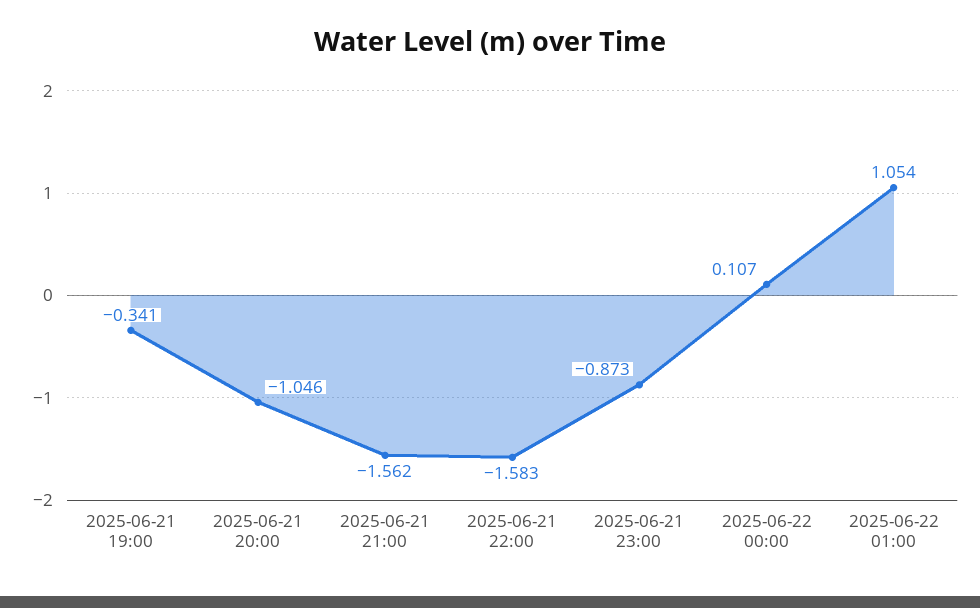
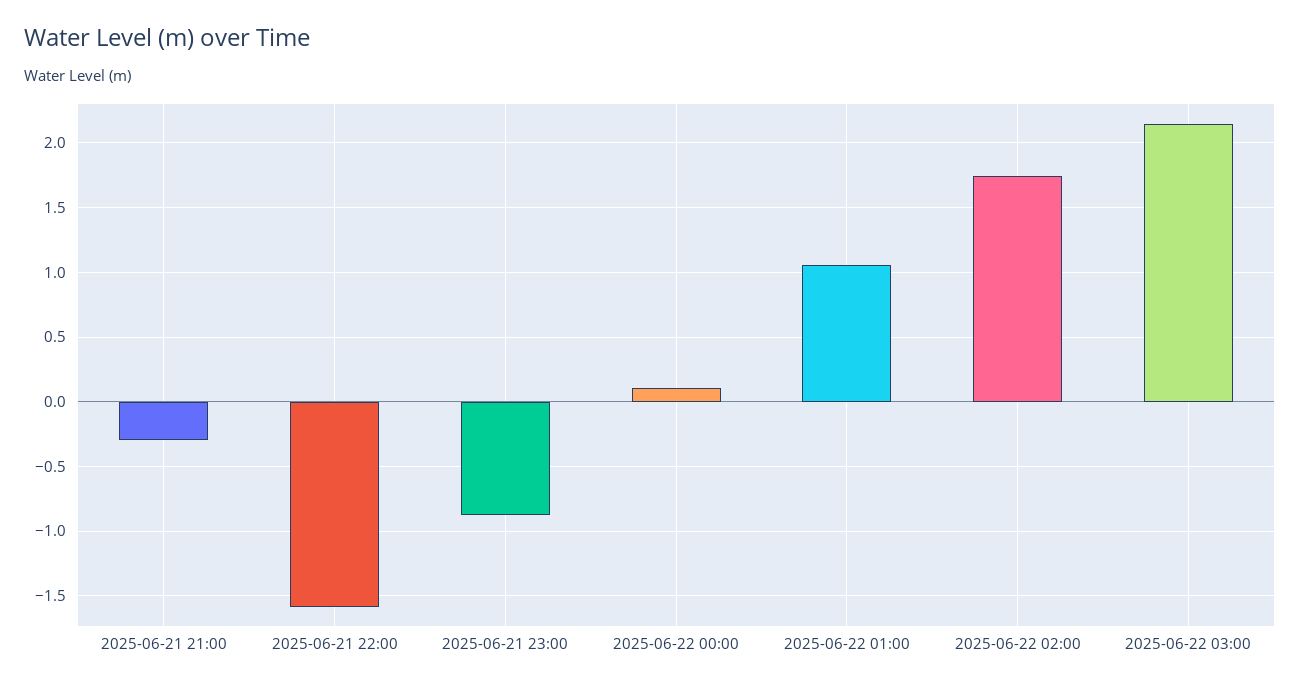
2025-06-21 19:00: -0.341 -> none
2025-06-21 20:00: -1.046 -> none
2025-06-21 21:00: -1.562 -> -0.3
2025-06-22 02:00: none -> 1.75
2025-06-22 03:00: none -> 2.15

